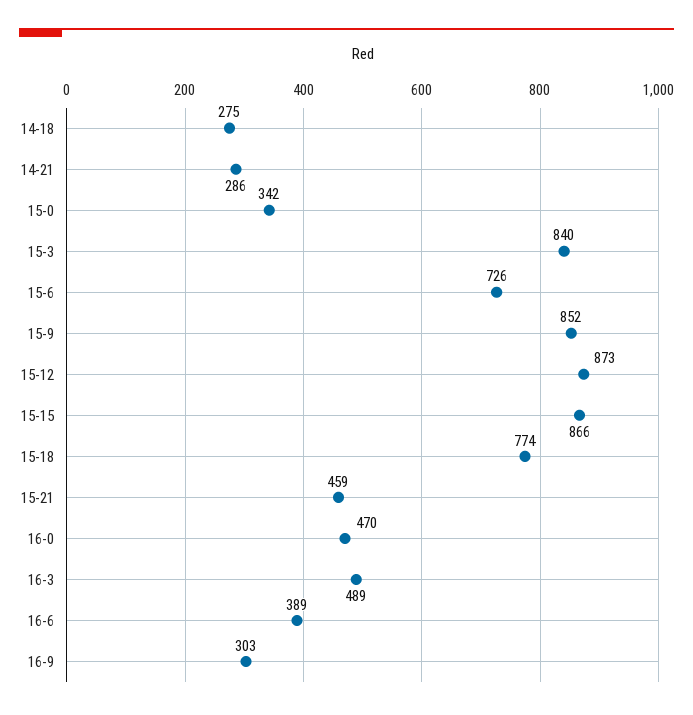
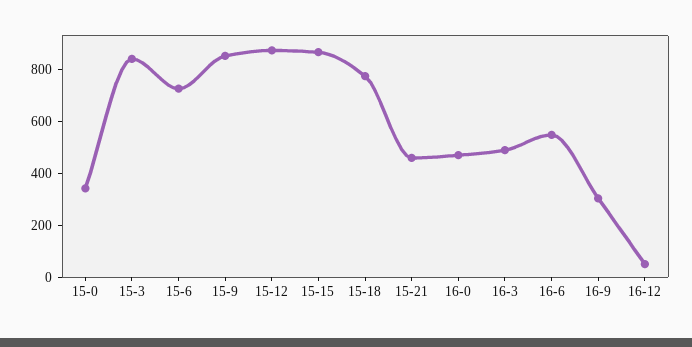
14-18: 275 -> none
14-21: 286 -> none
16-6: 389 -> 550
16-12: none -> 50

